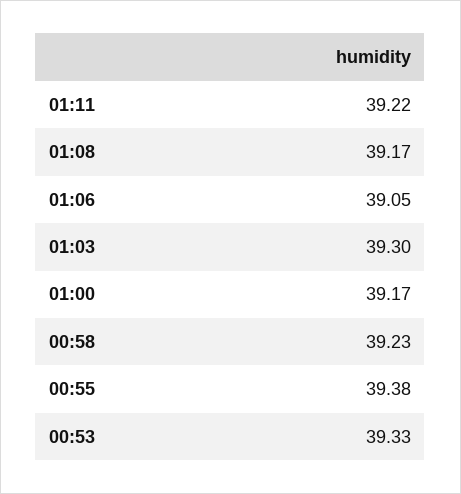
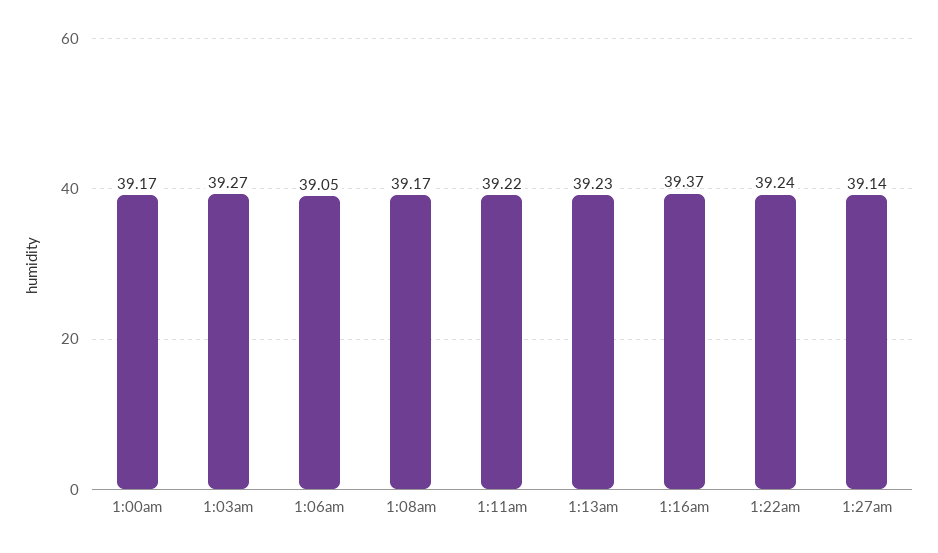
01:03: 39.3 -> 39.27
00:58: 39.23 -> none
00:55: 39.38 -> none
00:53: 39.33 -> none
1:13am: none -> 39.23
1:16am: none -> 39.37
1:22am: none -> 39.24
1:27am: none -> 39.14

